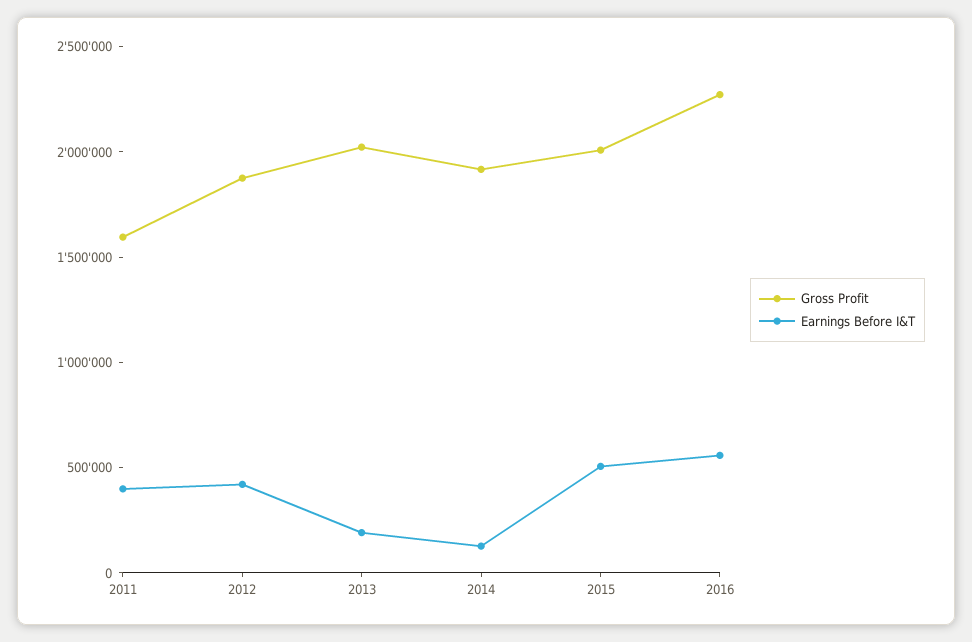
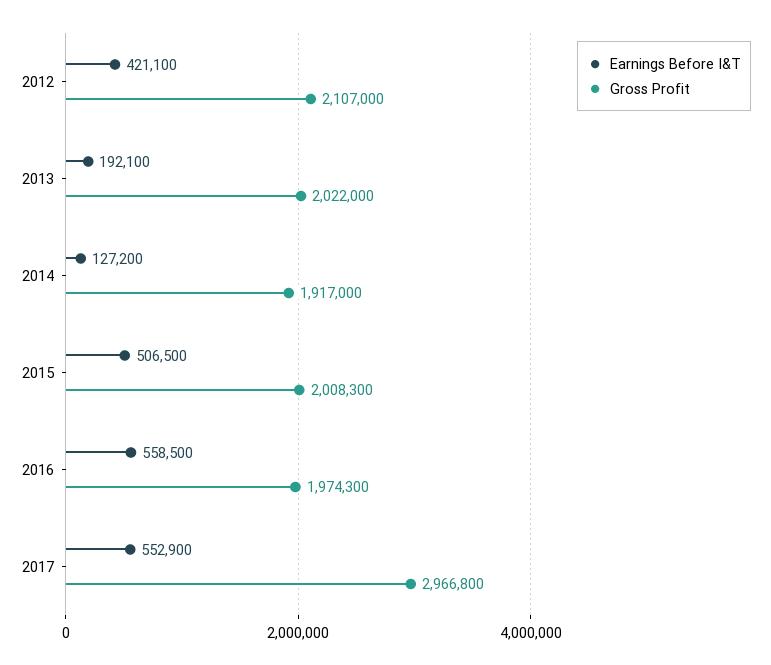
Gross Profit, 2011: 1600000 -> none
Earnings Before I&T, 2011: 400000 -> none
Gross Profit, 2012: 1900000 -> 2107000
Gross Profit, 2016: 2300000 -> 1974300
Earnings Before I&T, 2017: none -> 552900
Gross Profit, 2017: none -> 2966800

